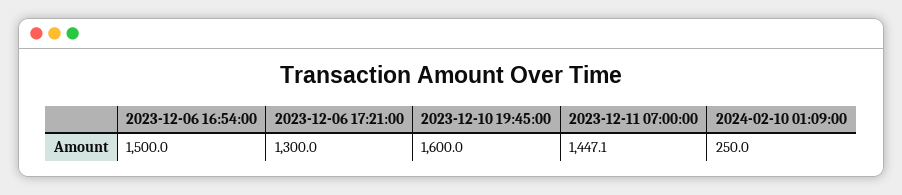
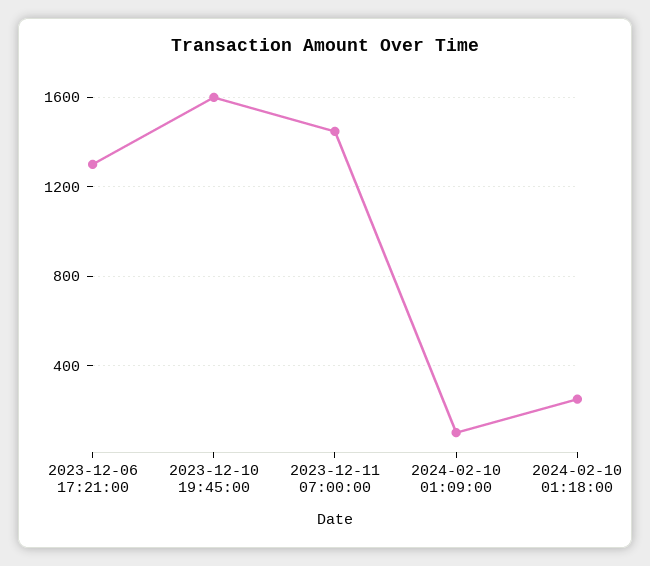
2023-12-06 16:54:00: 1500 -> none
2024-02-10 01:09:00: 250 -> 100
2024-02-10 01:18:00: none -> 250

